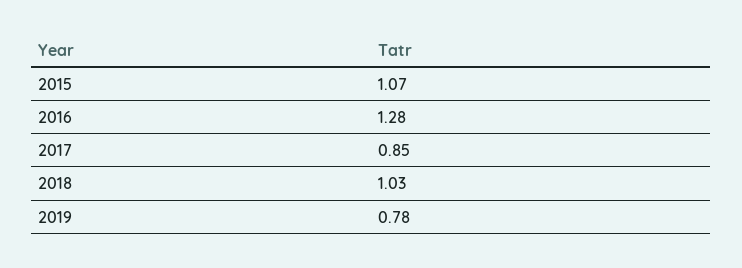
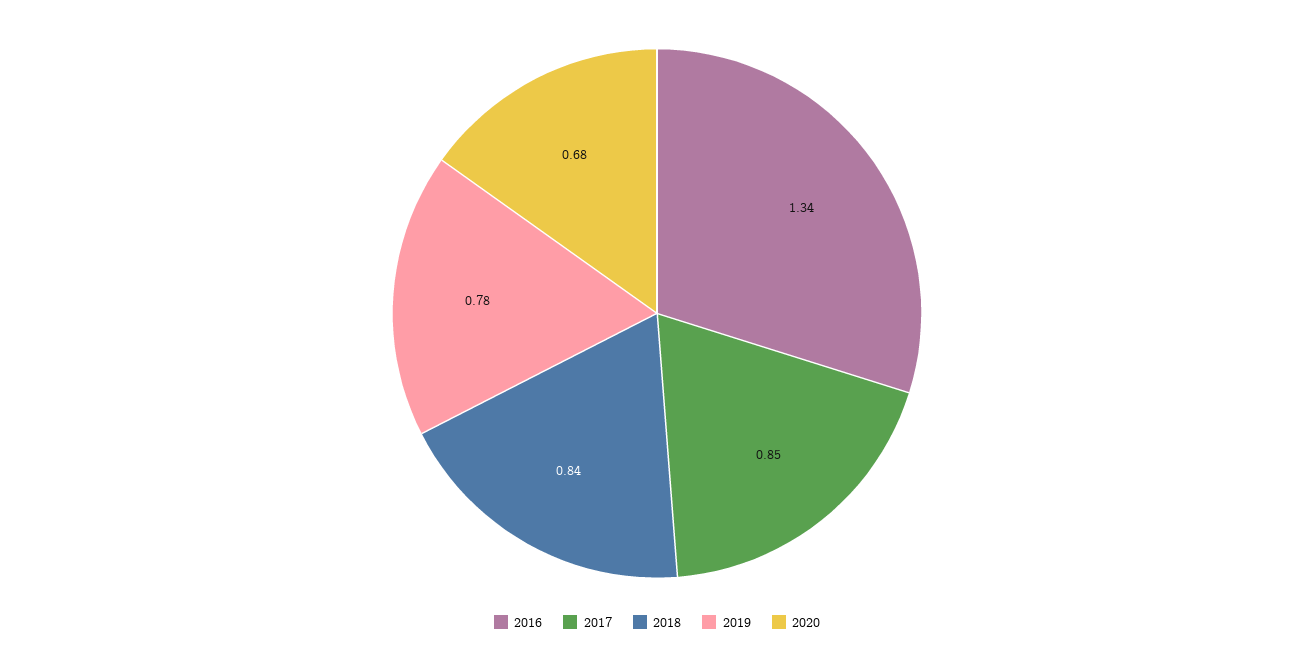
2015: 1.07 -> none
2016: 1.28 -> 1.34
2018: 1.03 -> 0.84
2020: none -> 0.68

